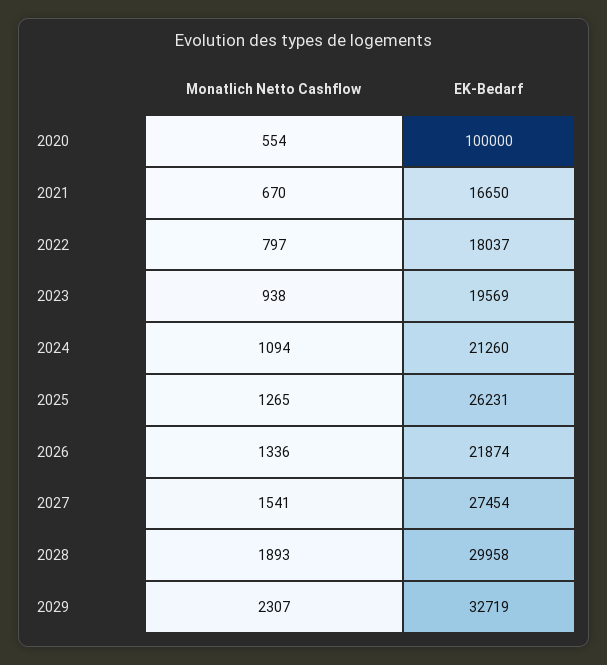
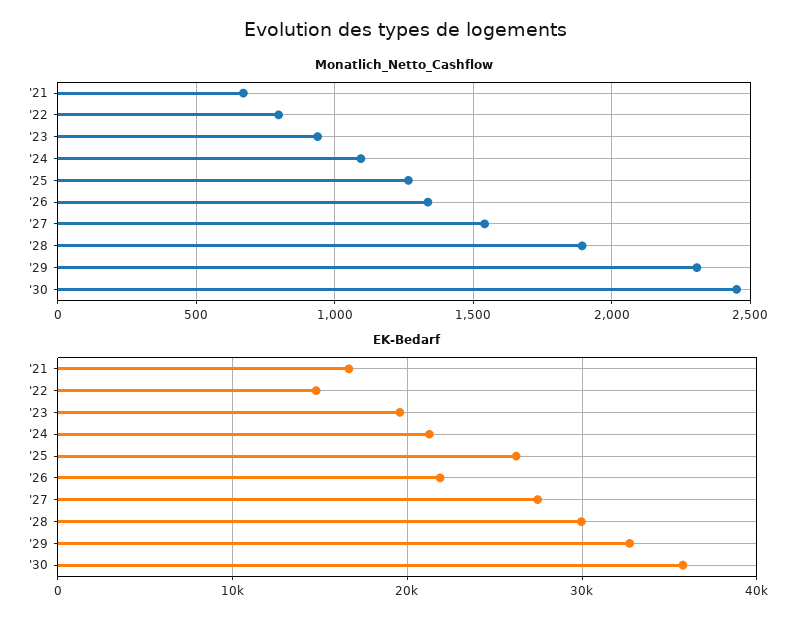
Monatlich Netto Cashflow, 2020: 554 -> none
EK-Bedarf, 2020: 100000 -> none
EK-Bedarf, 2022: 18037 -> 15000
Monatlich Netto Cashflow, '30: none -> 2450
EK-Bedarf, '30: none -> 36000

